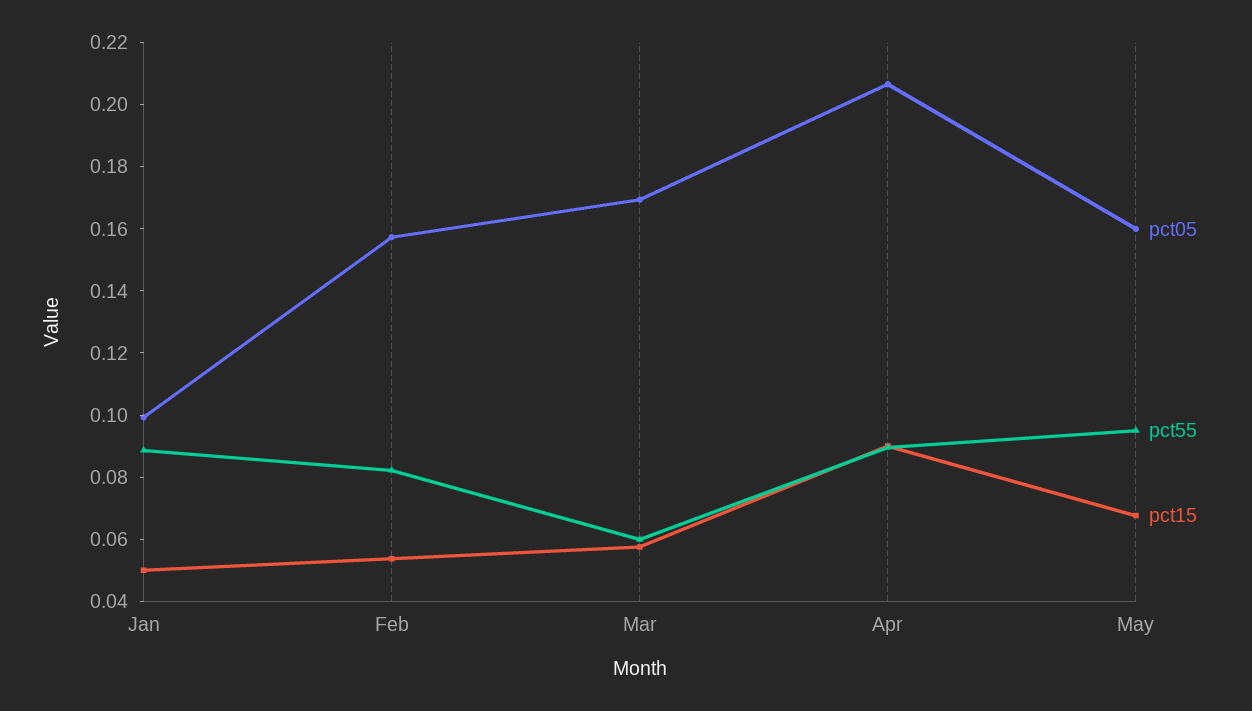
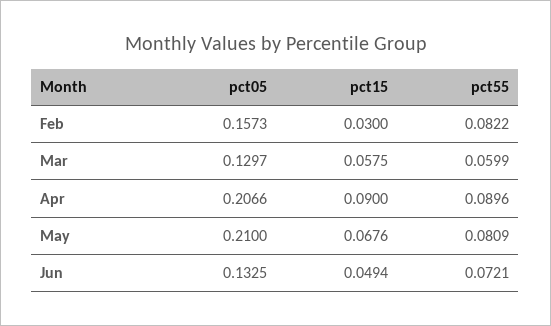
pct05, Jan: 0.1 -> none
pct55, Jan: 0.09 -> none
pct15, Jan: 0.05 -> none
pct15, Feb: 0.055 -> 0.03
pct05, Mar: 0.17 -> 0.1297
pct05, May: 0.16 -> 0.21
pct55, May: 0.095 -> 0.0809
pct05, Jun: none -> 0.1325
pct15, Jun: none -> 0.0494
pct55, Jun: none -> 0.0721

